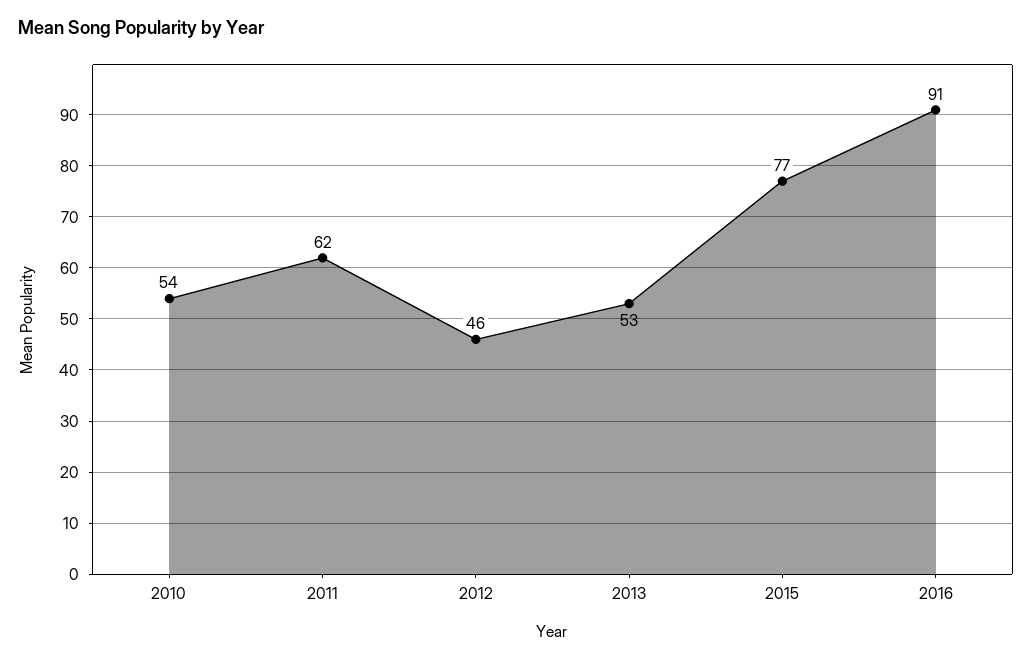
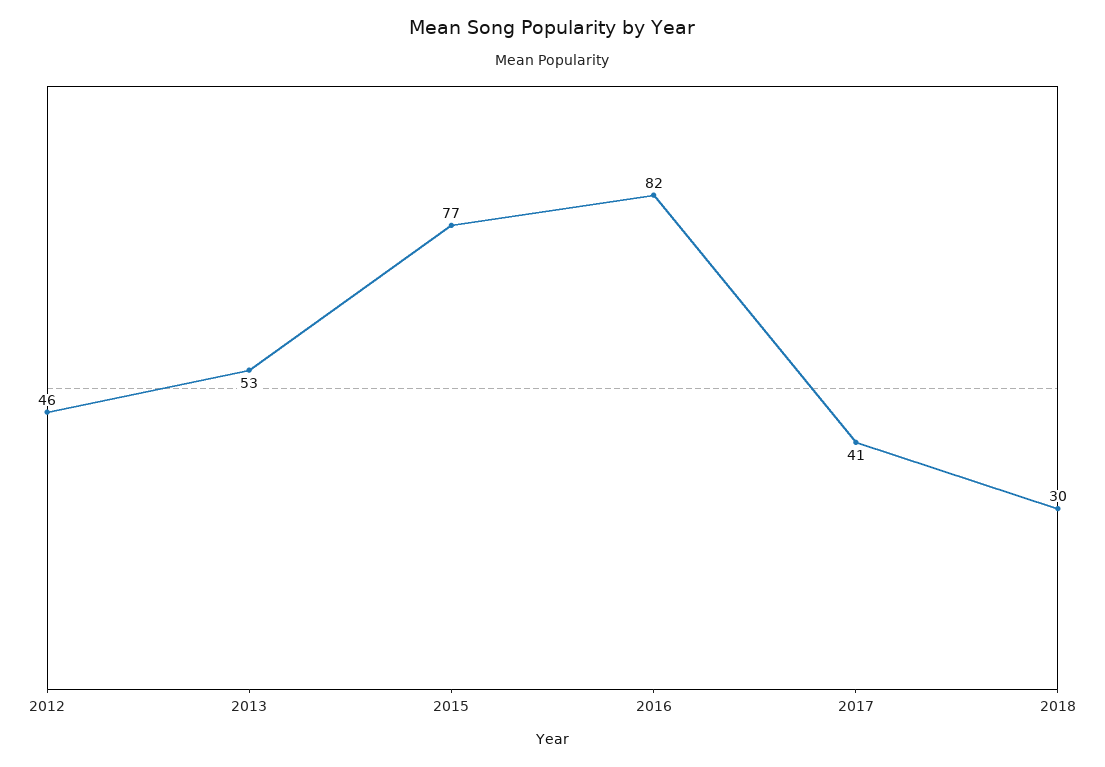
2010: 54 -> none
2011: 62 -> none
2016: 91 -> 82
2017: none -> 41
2018: none -> 30

